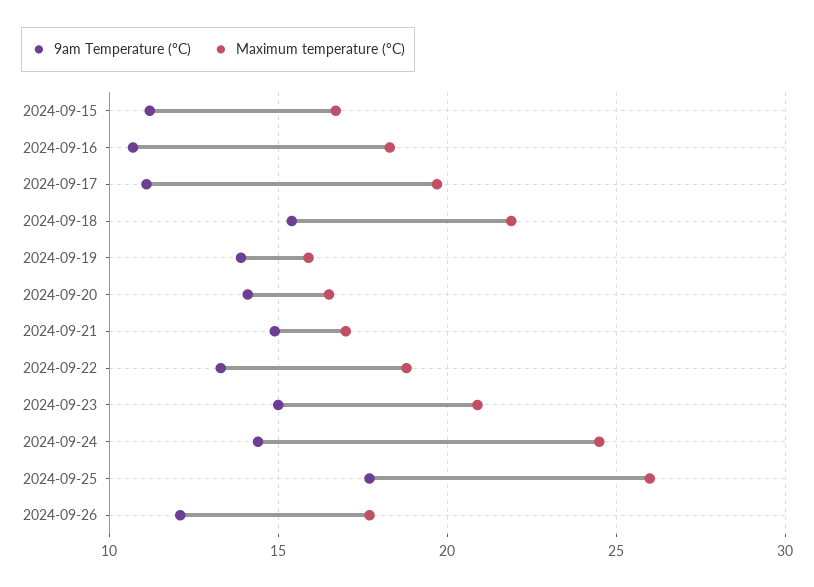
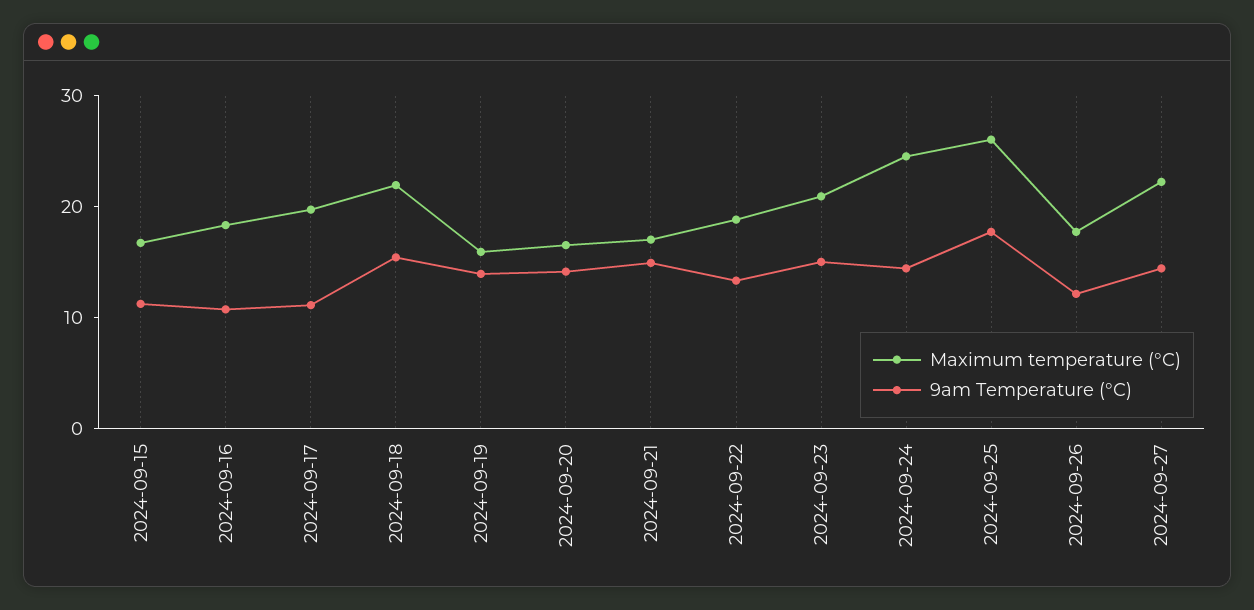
Maximum temperature (°C), 2024-09-27: none -> 22
9am Temperature (°C), 2024-09-27: none -> 14

